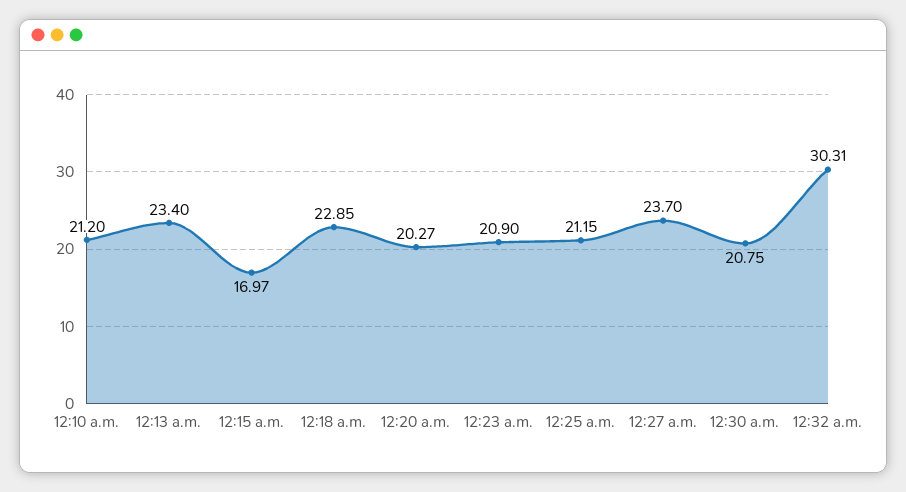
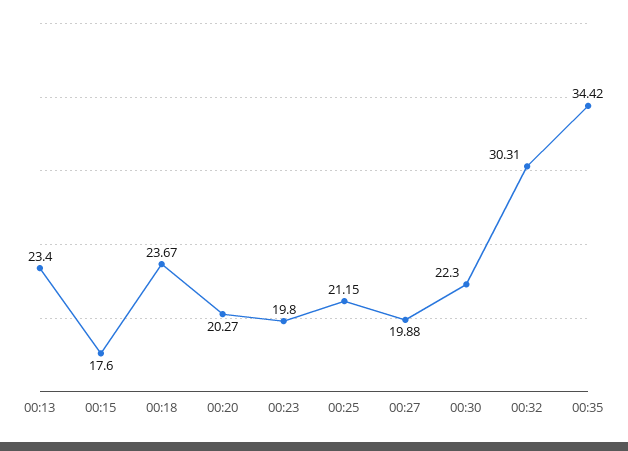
12:10 a.m.: 21.2 -> none
12:15 a.m.: 16.97 -> 17.6
12:18 a.m.: 22.85 -> 23.67
12:23 a.m.: 20.9 -> 19.8
12:27 a.m.: 23.7 -> 19.88
12:30 a.m.: 20.75 -> 22.3
00:35: none -> 34.42

